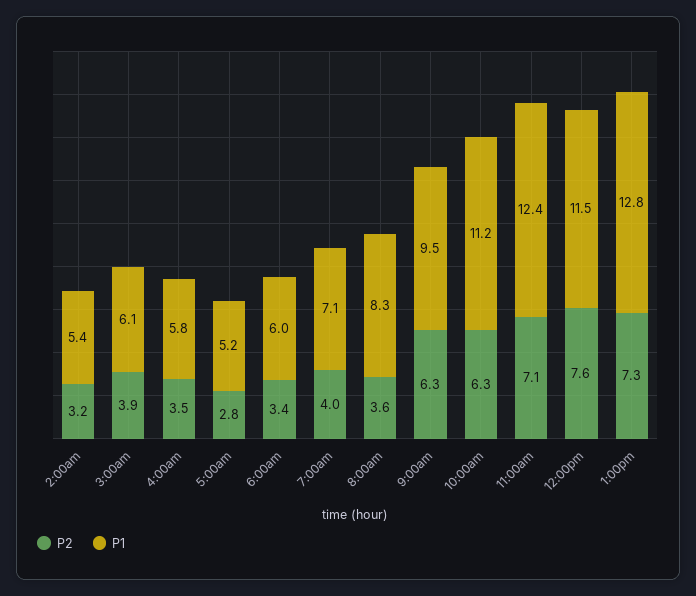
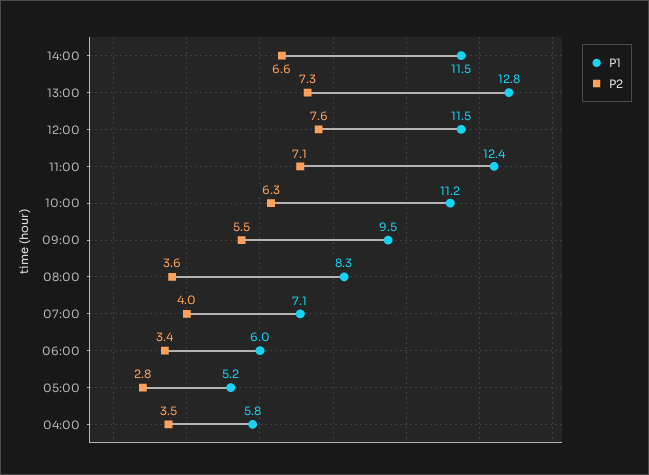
P2, 2:00am: 3.2 -> none
P1, 2:00am: 5.4 -> none
P2, 3:00am: 3.9 -> none
P1, 3:00am: 6.1 -> none
P2, 9:00am: 6.3 -> 5.5
P1, 14:00: none -> 11.5
P2, 14:00: none -> 6.6

